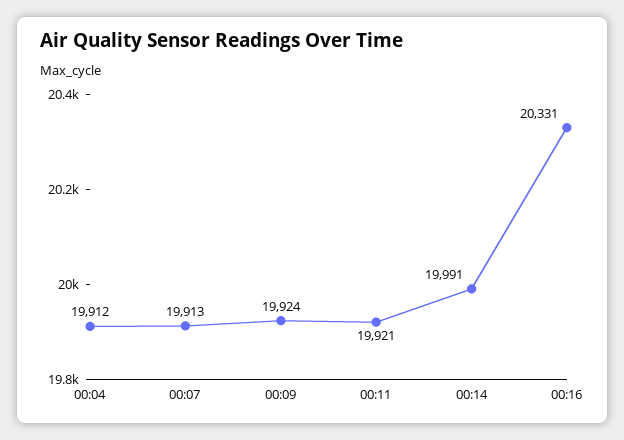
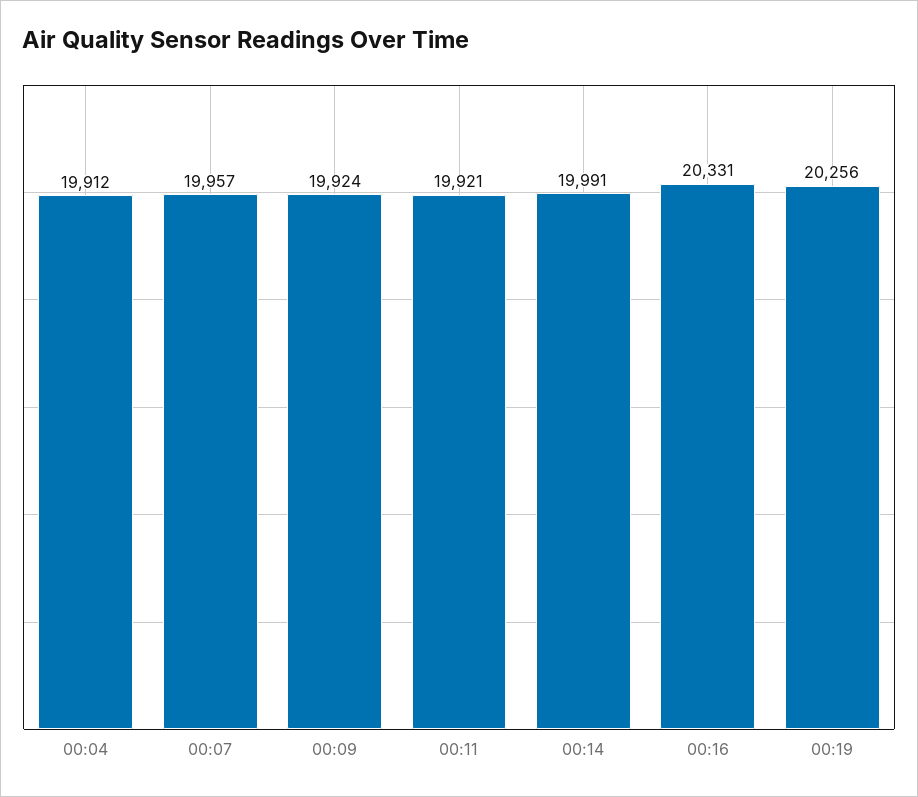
00:07: 19913 -> 19957
00:19: none -> 20256

